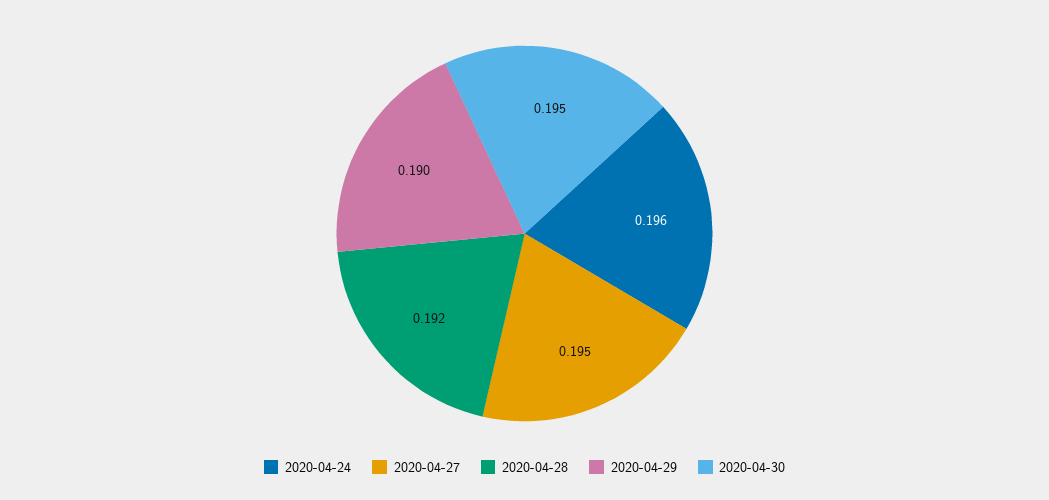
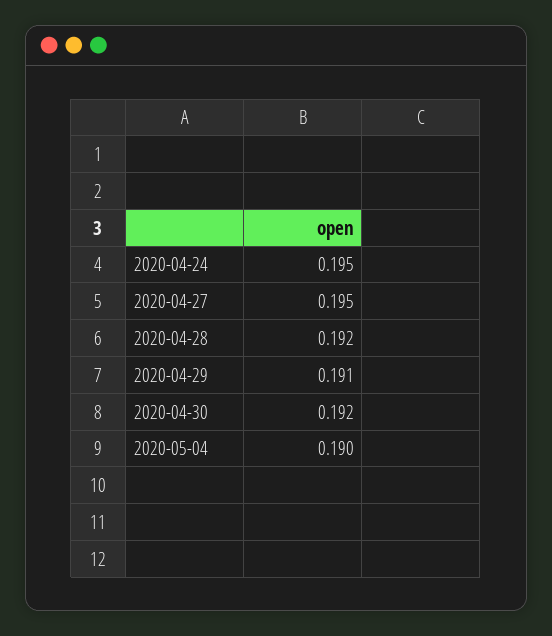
2020-04-24: 0.196 -> 0.195
2020-04-29: 0.19 -> 0.191
2020-04-30: 0.195 -> 0.192
2020-05-04: none -> 0.19

